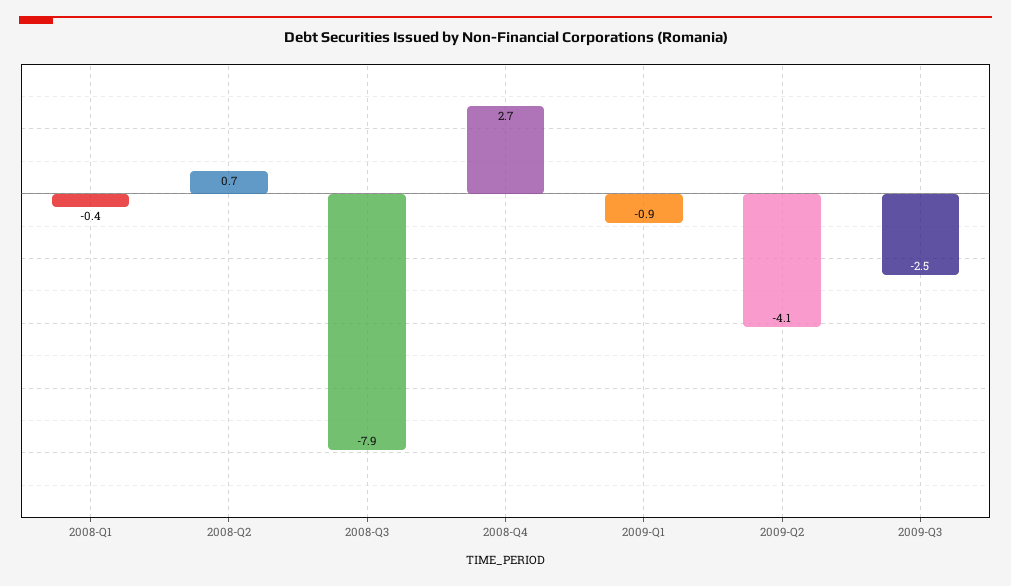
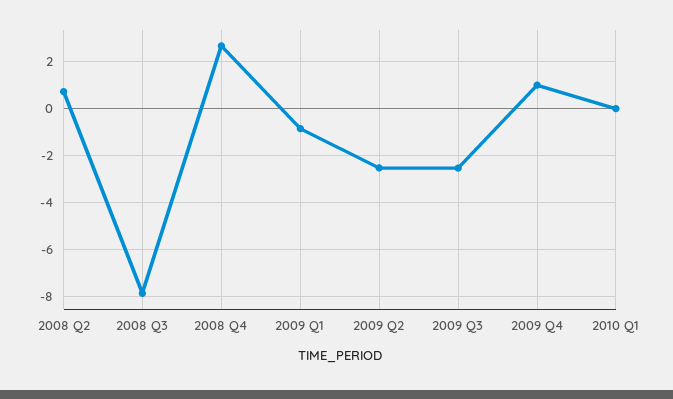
2008-Q1: -0.4 -> none
2009-Q2: -4.1 -> -2.5
2009 Q4: none -> 1
2010 Q1: none -> 0

